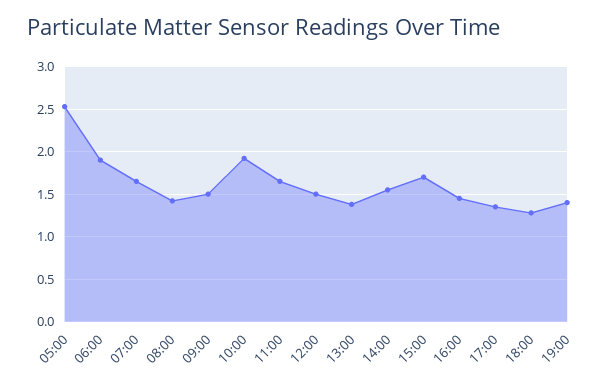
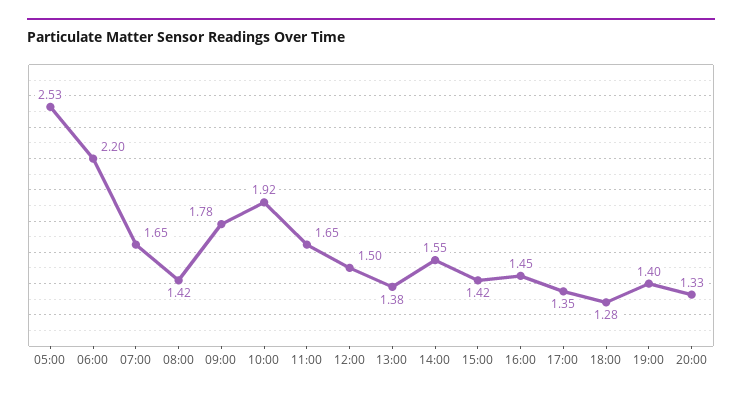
06:00: 1.9 -> 2.2
09:00: 1.5 -> 1.78
15:00: 1.7 -> 1.42
20:00: none -> 1.33

